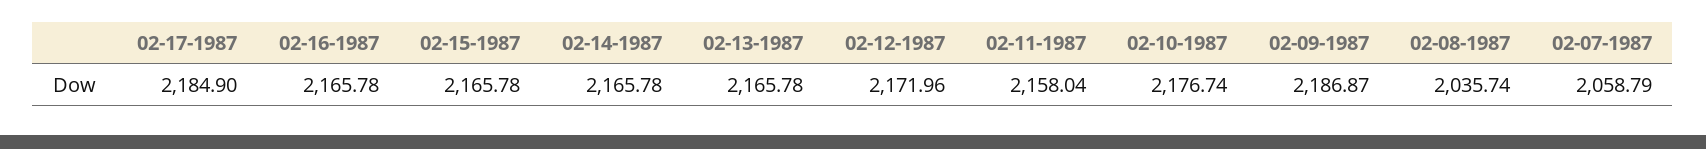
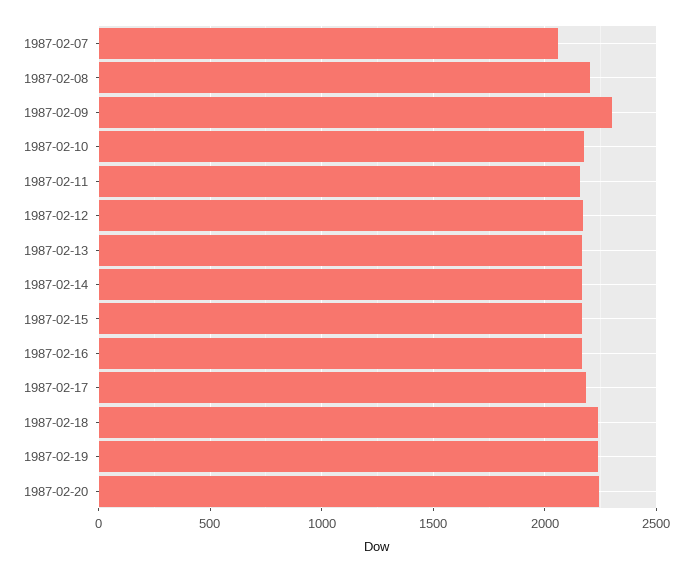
02-09-1987: 2186.87 -> 2300
02-08-1987: 2035.74 -> 2200
1987-02-18: none -> 2250
1987-02-19: none -> 2250
1987-02-20: none -> 2250

